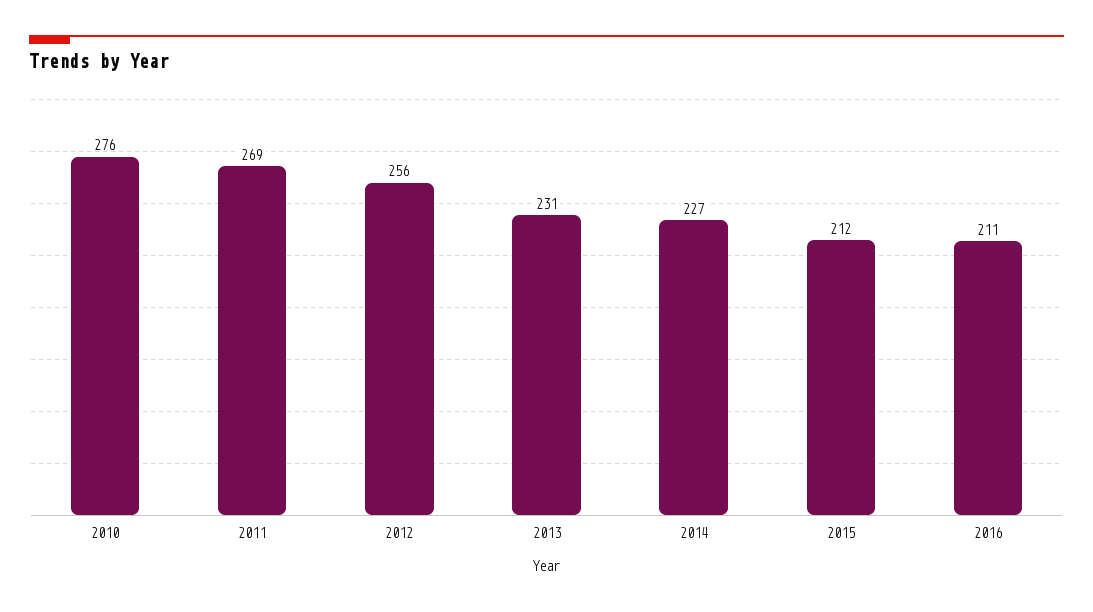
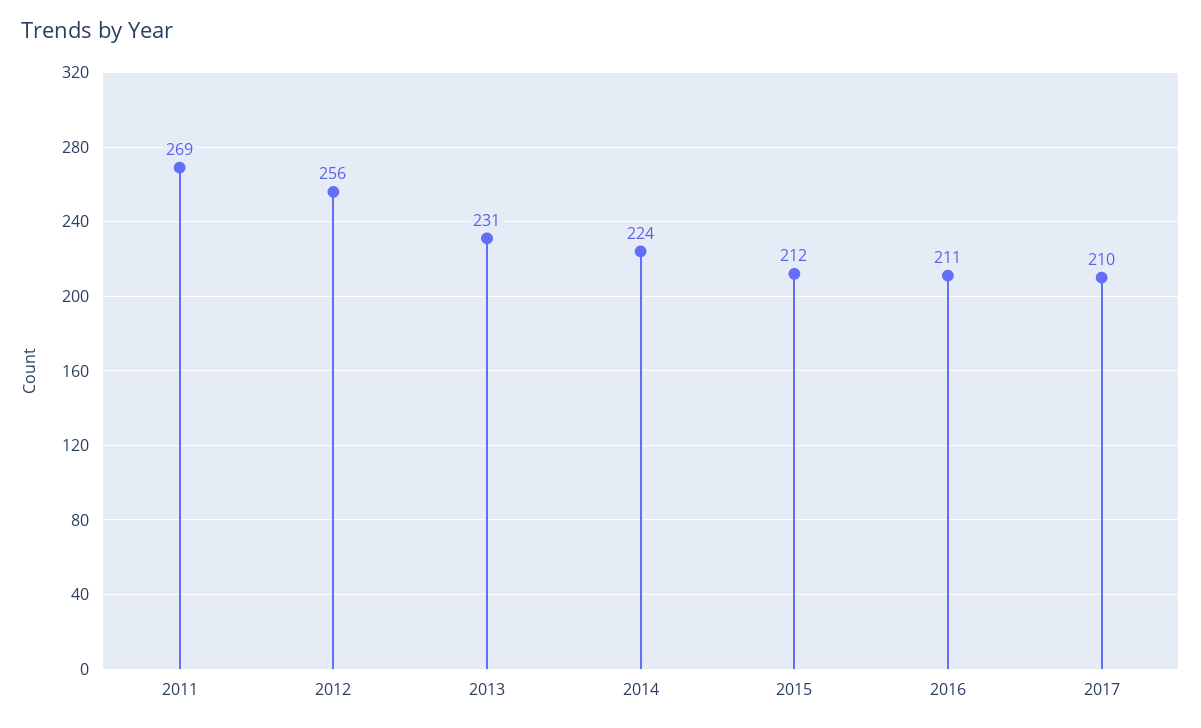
2010: 276 -> none
2014: 227 -> 224
2017: none -> 210

